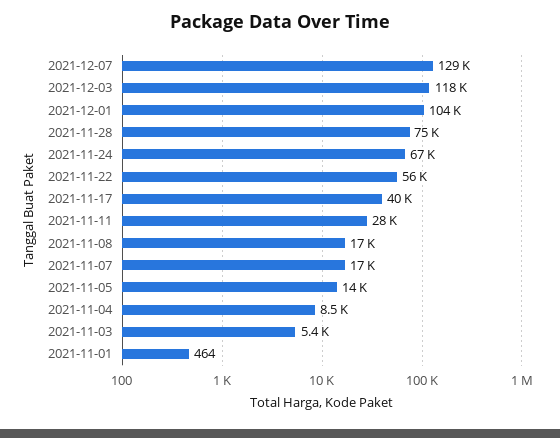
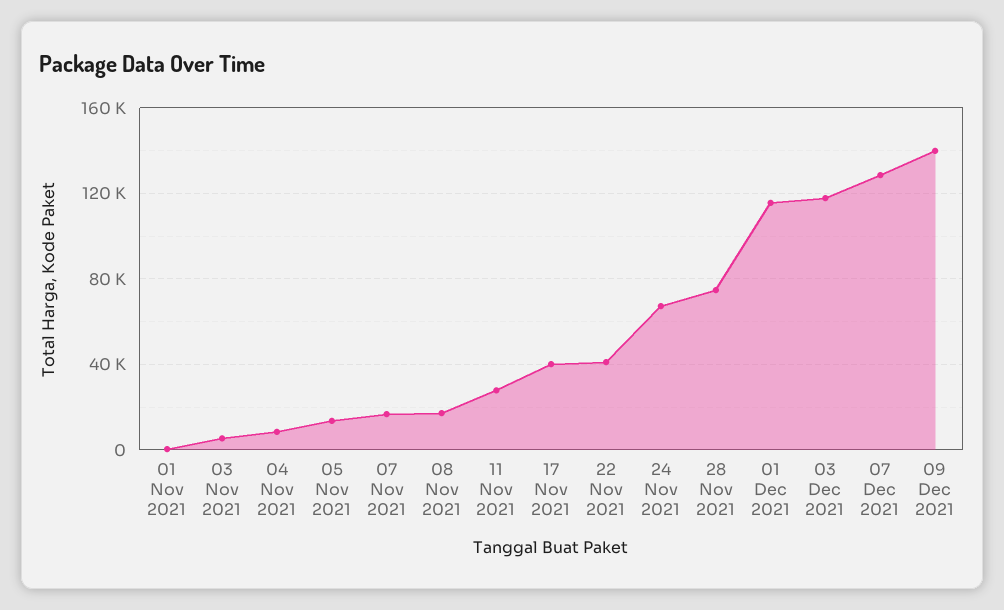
2021-12-01: 104000 -> 115000
2021-11-22: 56000 -> 40000
09 Dec 2021: none -> 140000

